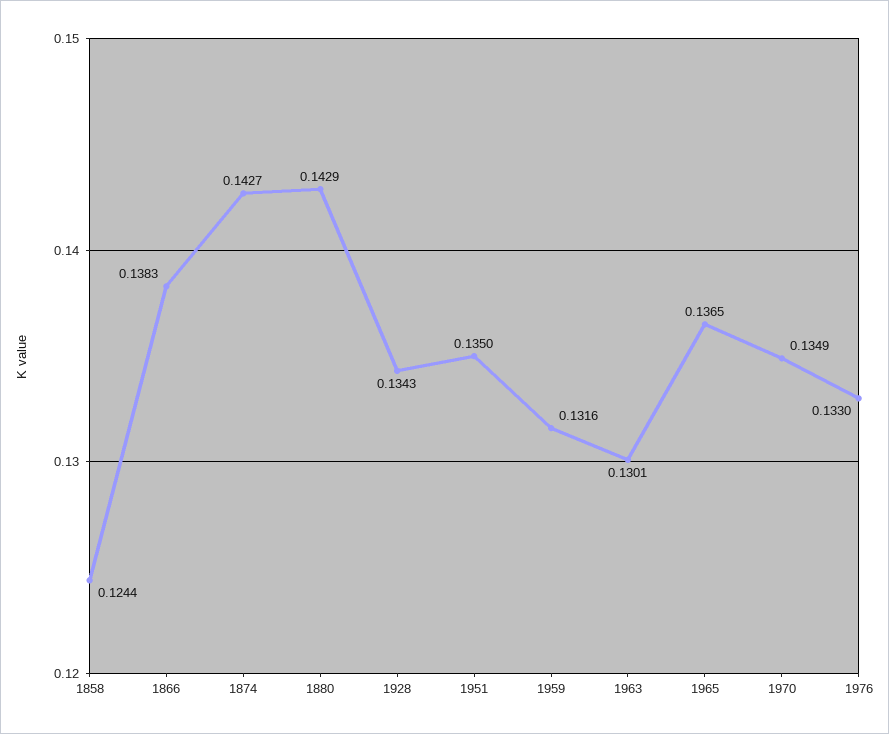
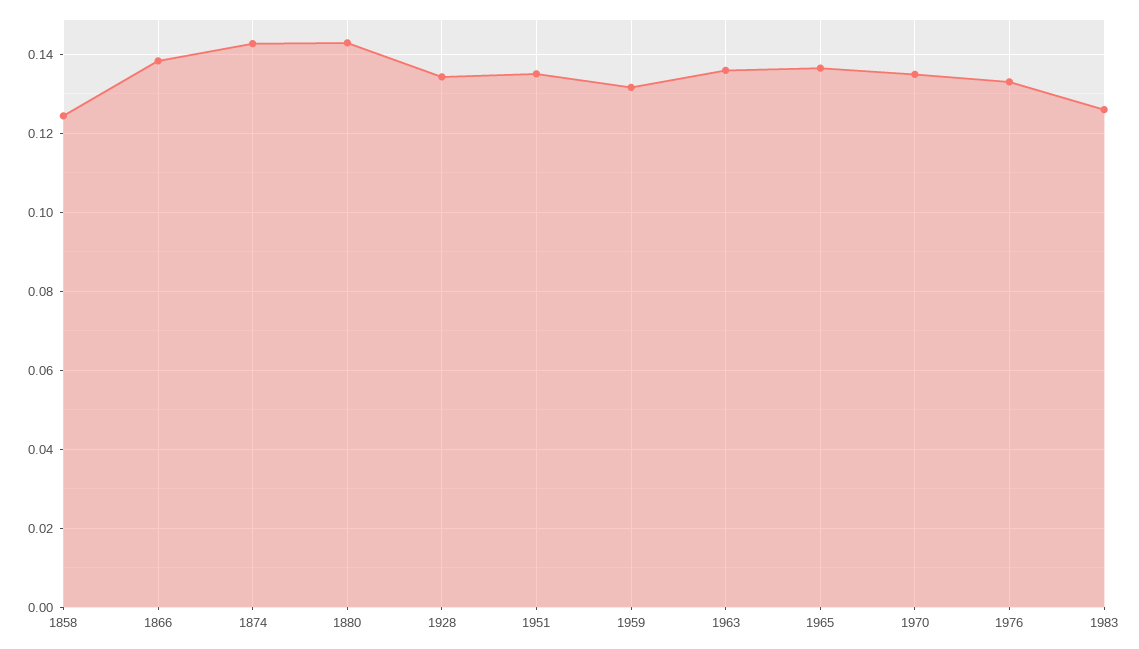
1963: 0.1301 -> 0.136
1983: none -> 0.126

